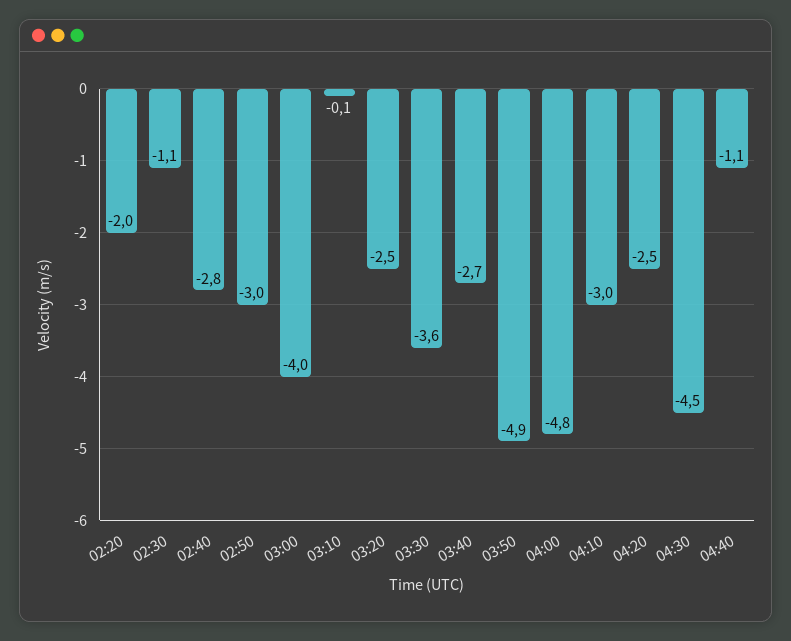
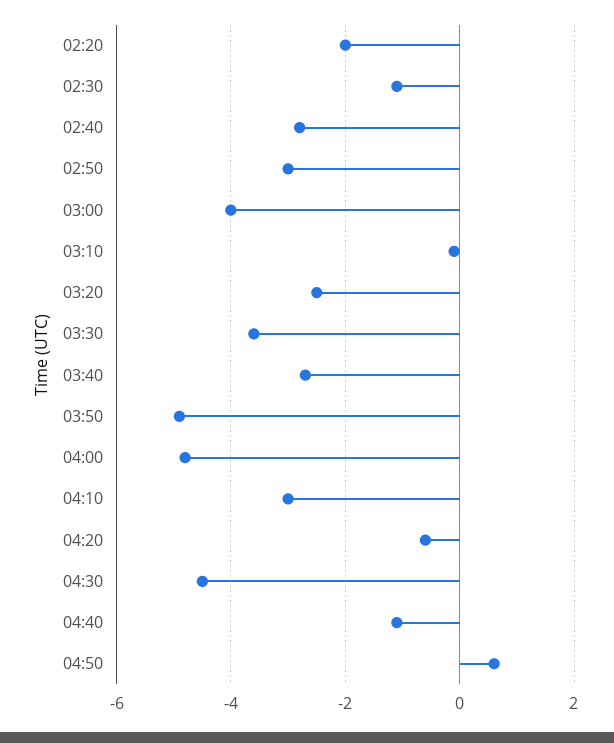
04:20: -2.5 -> -0.5
04:50: none -> 0.5

